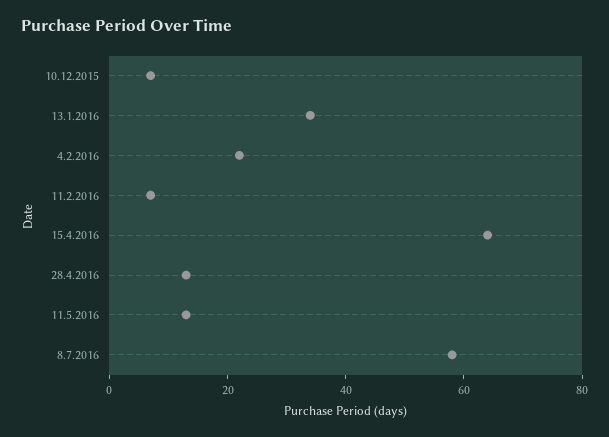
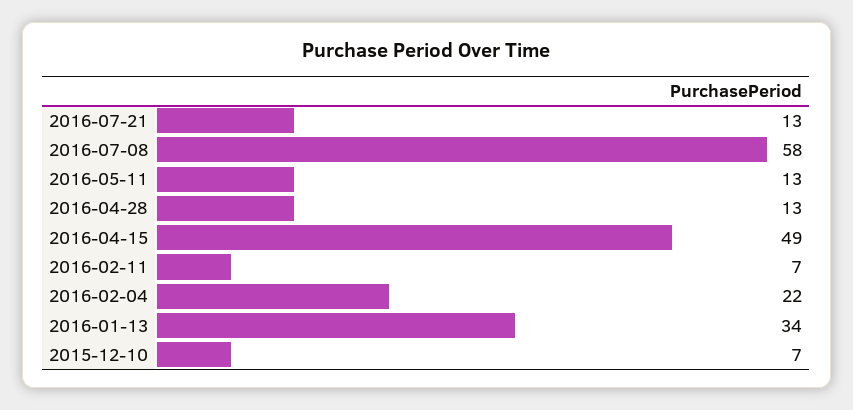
15.4.2016: 65 -> 49
2016-07-21: none -> 13

